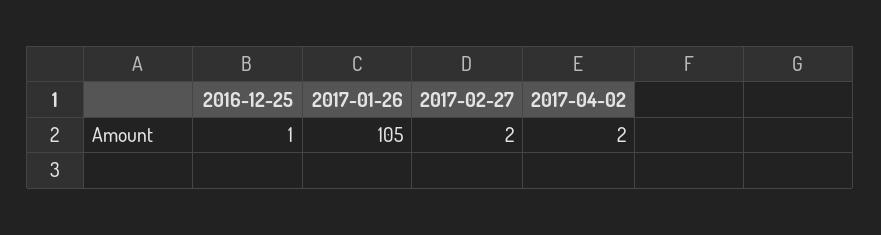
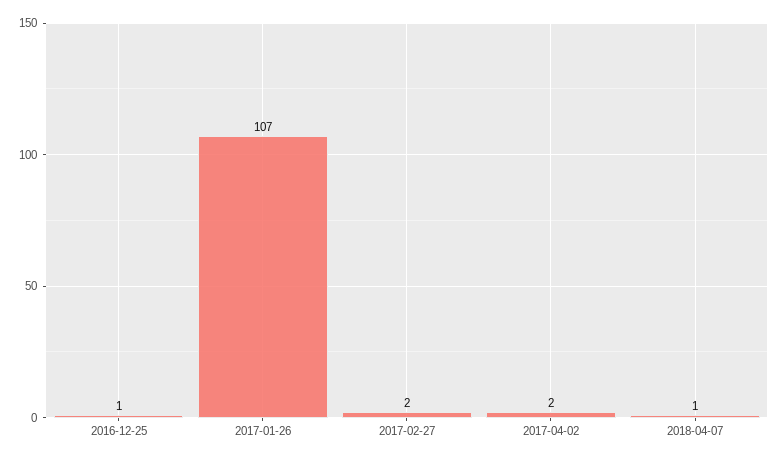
2017-01-26: 105 -> 107
2018-04-07: none -> 1

